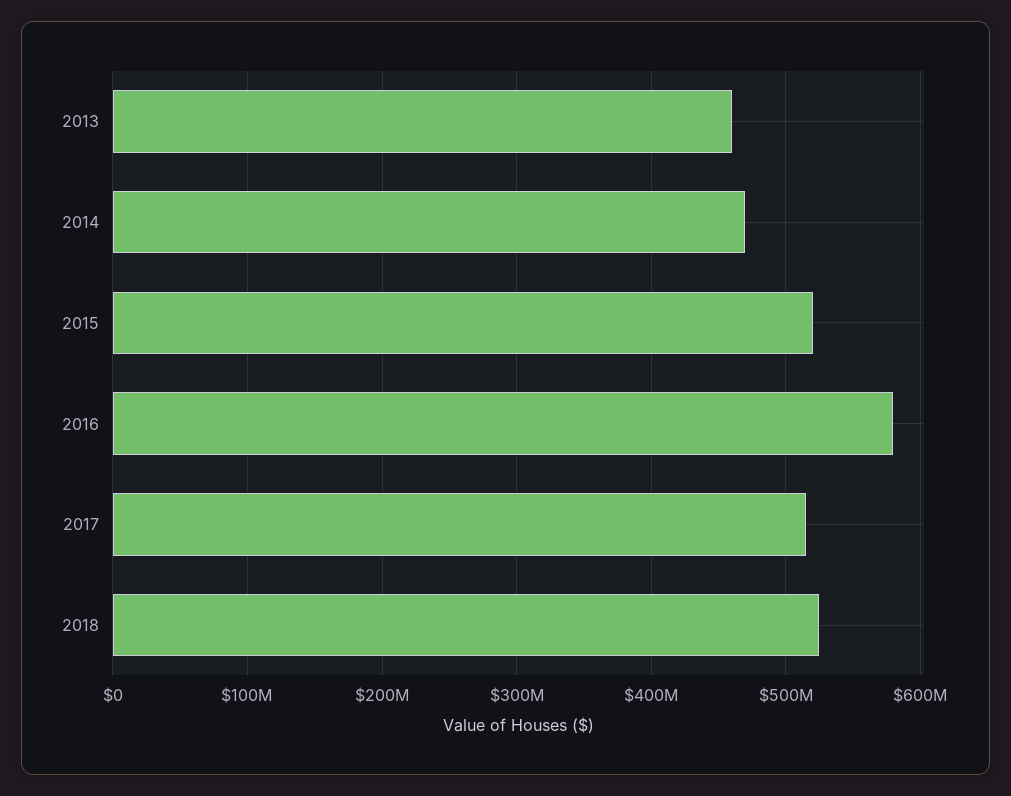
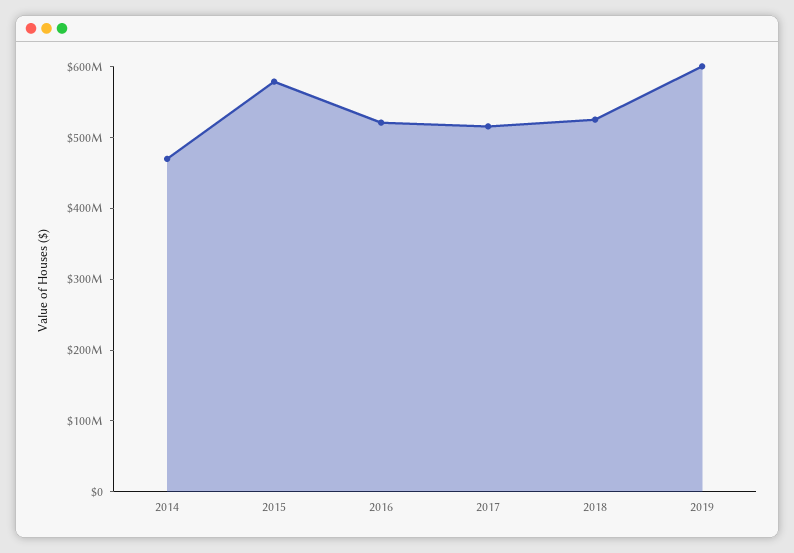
2013: 460000000 -> none
2015: 520000000 -> 580000000
2016: 580000000 -> 520000000
2019: none -> 600000000

